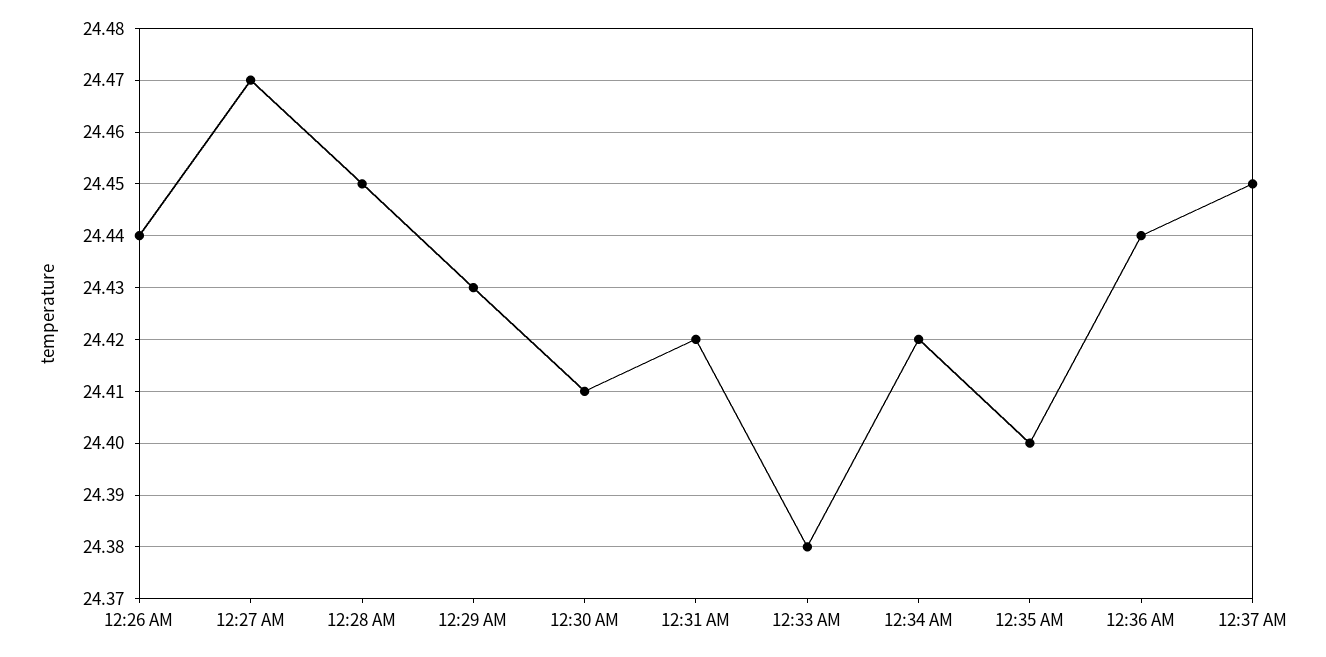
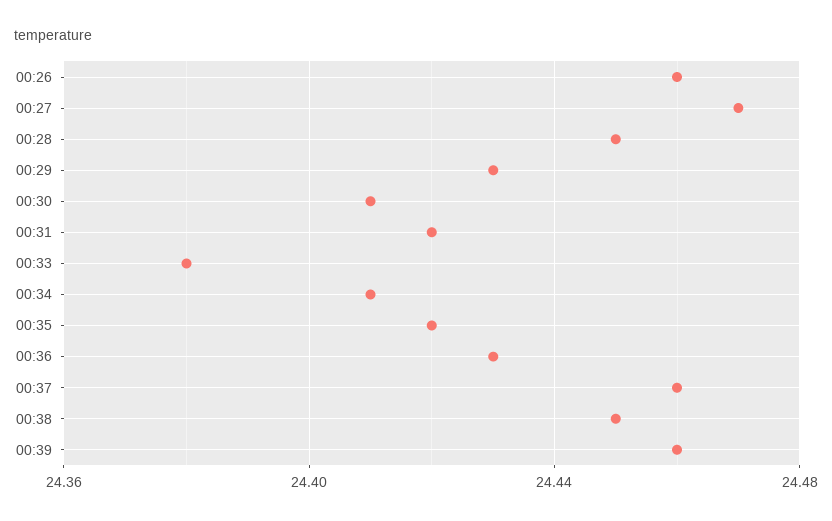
12:26 AM: 24.44 -> 24.46
12:34 AM: 24.42 -> 24.41
12:35 AM: 24.4 -> 24.42
12:36 AM: 24.44 -> 24.43
12:37 AM: 24.45 -> 24.46
00:38: none -> 24.45
00:39: none -> 24.46

